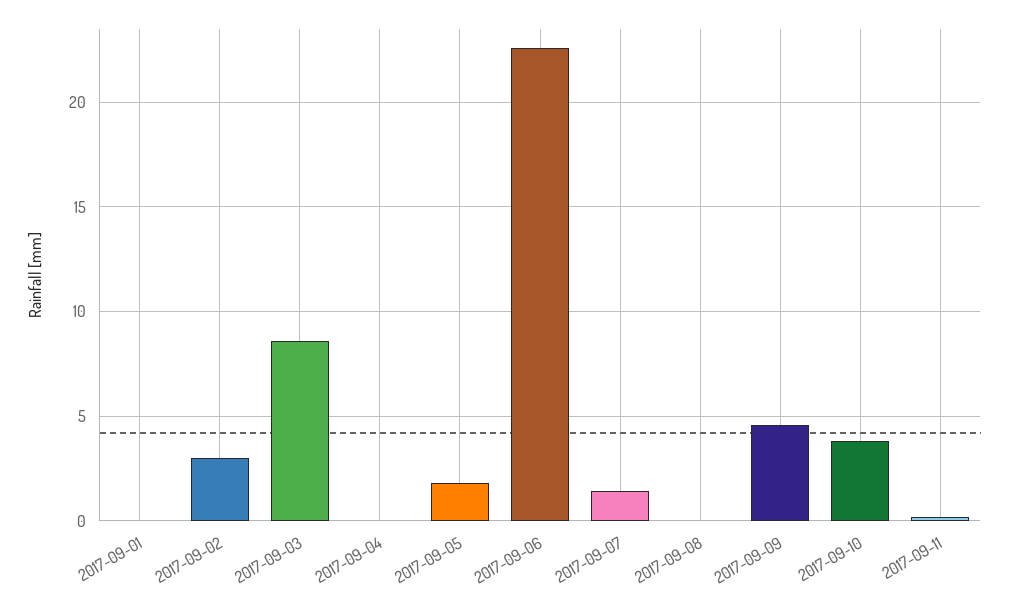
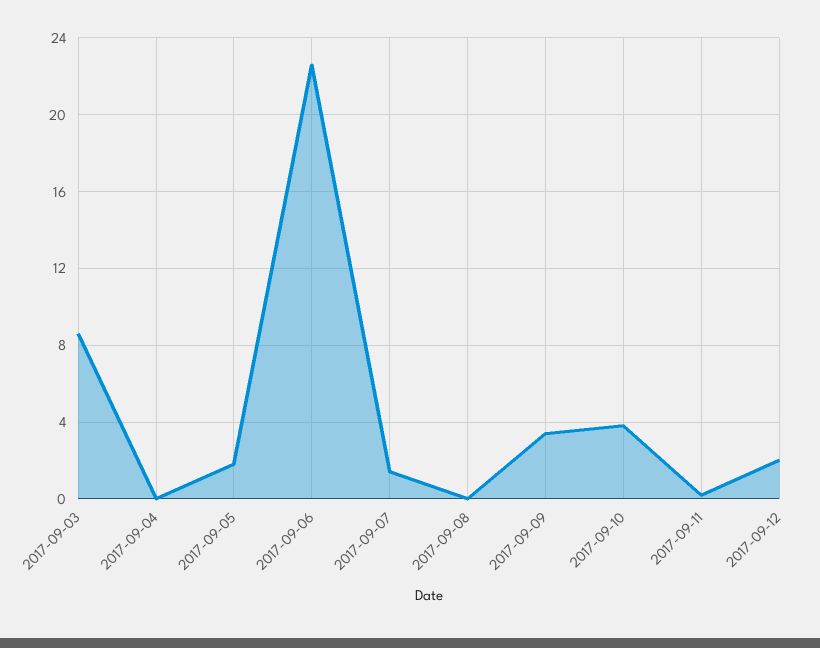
2017-09-01: 0 -> none
2017-09-02: 3 -> none
2017-09-09: 4.5 -> 3.5
2017-09-12: none -> 2

